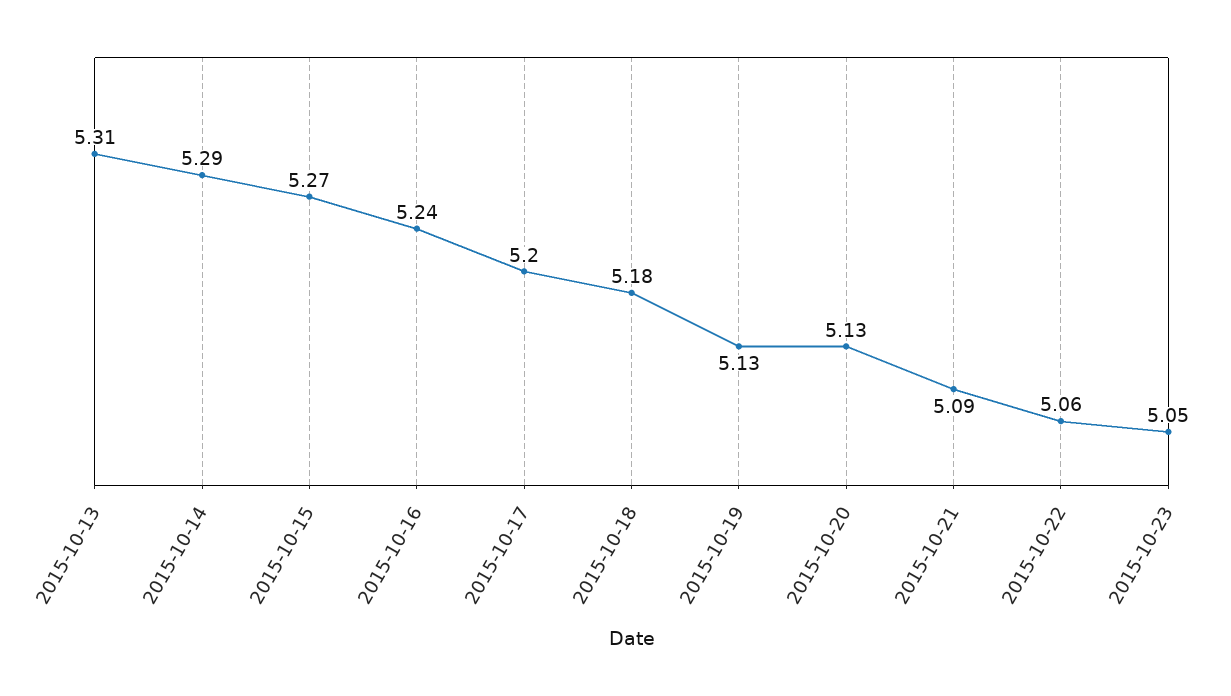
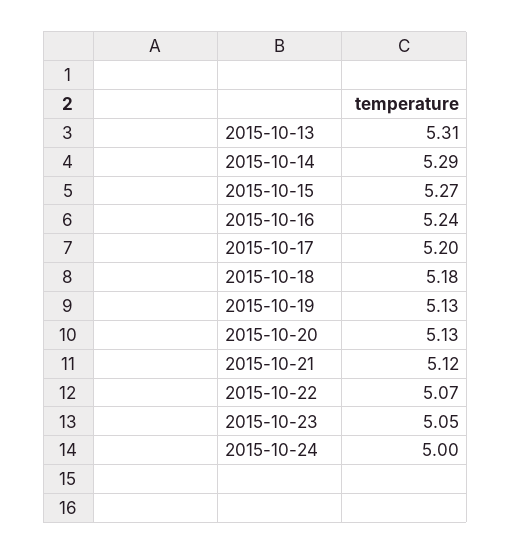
2015-10-21: 5.09 -> 5.12
2015-10-22: 5.06 -> 5.07
2015-10-24: none -> 5

